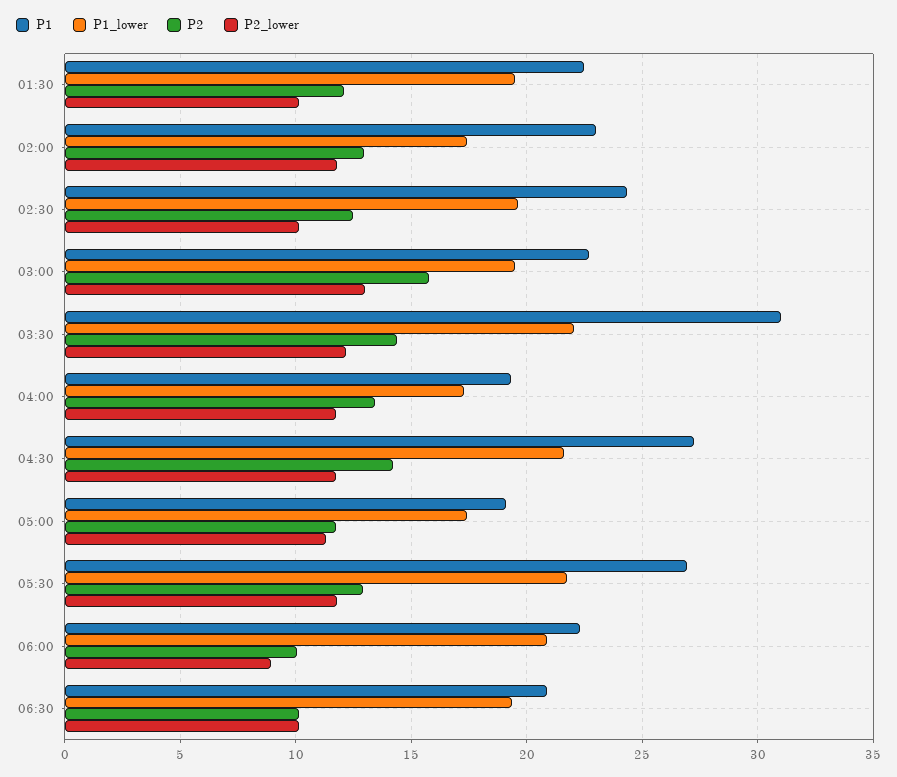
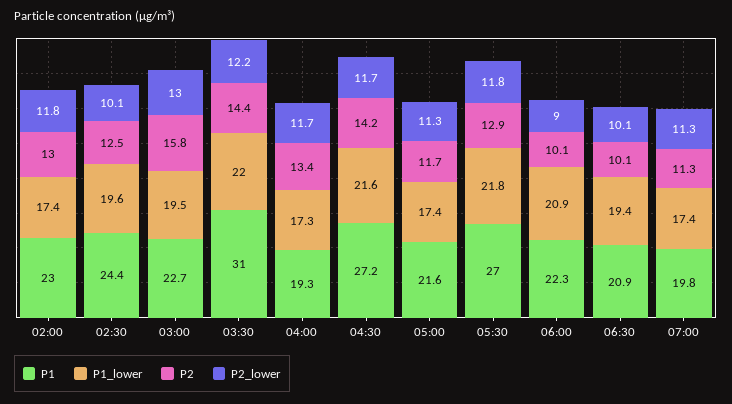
P1, 01:30: 22.5 -> none
P1_lower, 01:30: 19.5 -> none
P2, 01:30: 12 -> none
P2_lower, 01:30: 10 -> none
P1, 05:00: 19 -> 21.6
P1, 07:00: none -> 19.8
P1_lower, 07:00: none -> 17.4
P2, 07:00: none -> 11.3
P2_lower, 07:00: none -> 11.3

